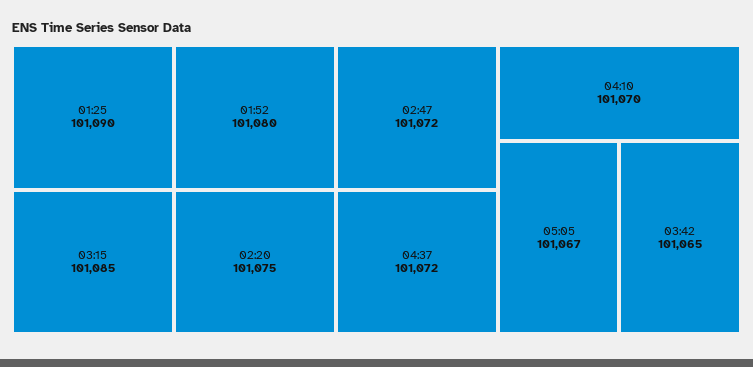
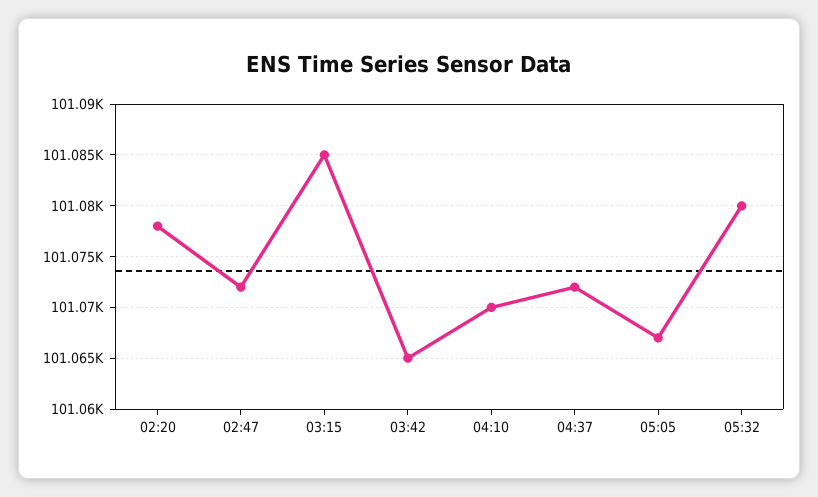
01:25: 101090 -> none
01:52: 101080 -> none
02:20: 101075 -> 101078
05:32: none -> 101080

